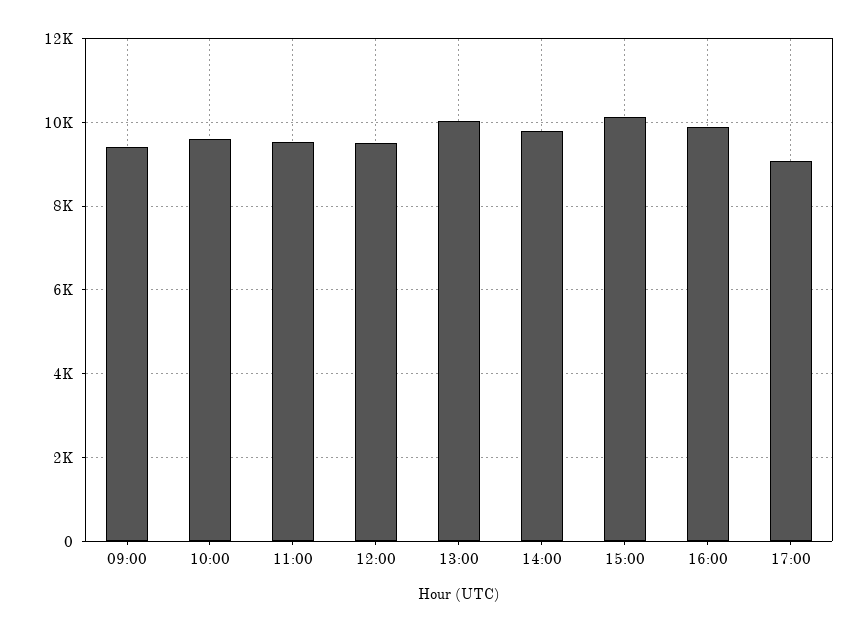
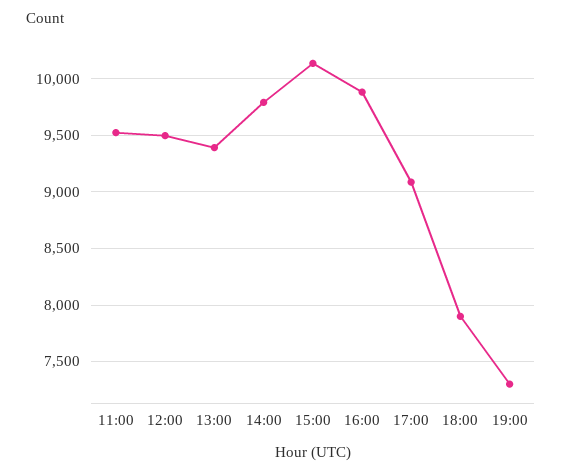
09:00: 9400 -> none
10:00: 9600 -> none
13:00: 10000 -> 9400
18:00: none -> 7900
19:00: none -> 7300

